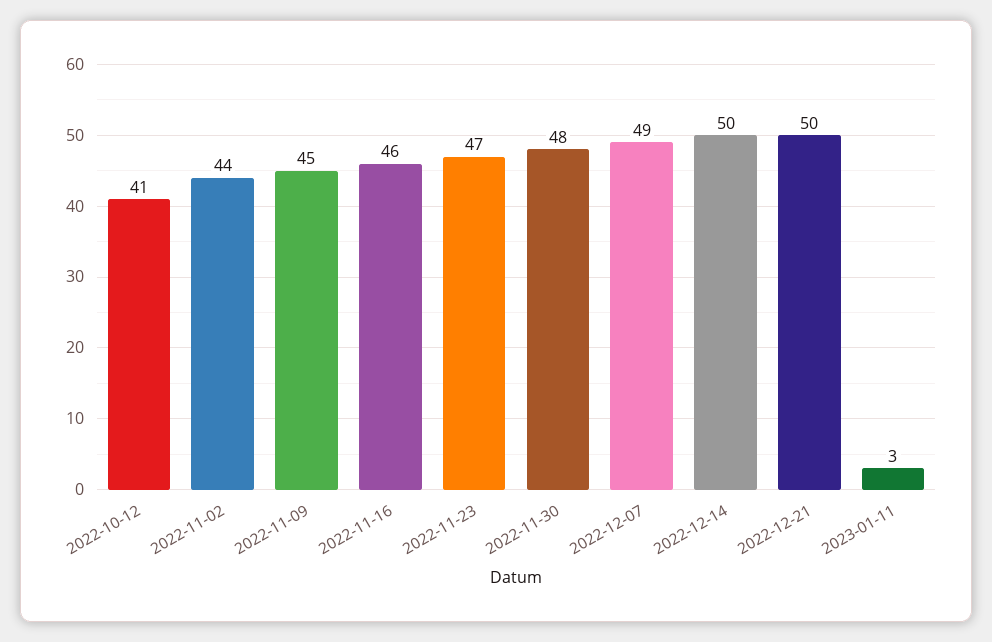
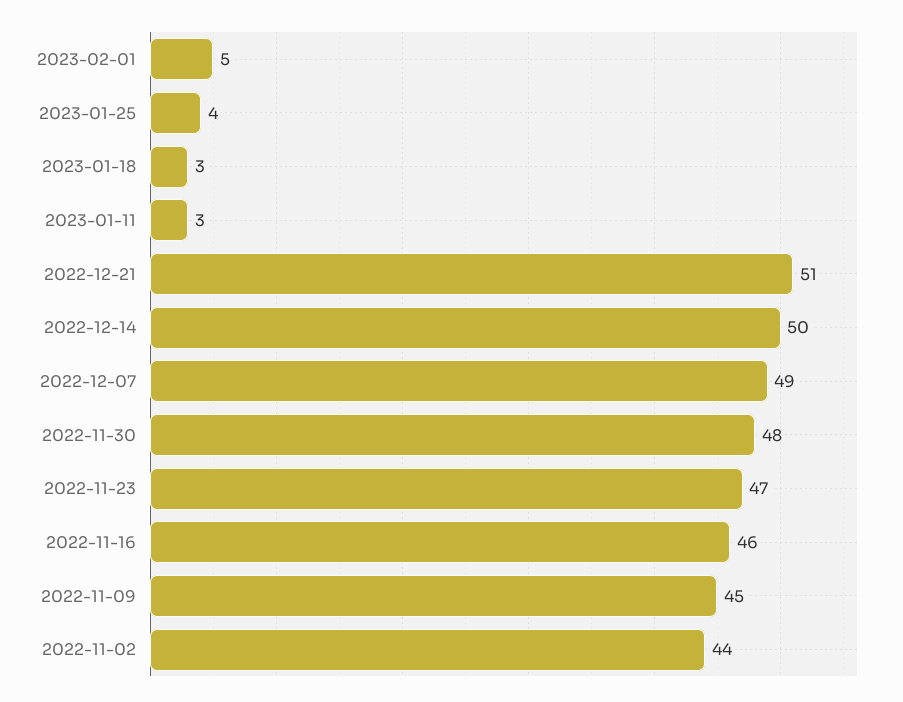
2022-10-12: 41 -> none
2022-12-21: 50 -> 51
2023-02-01: none -> 5
2023-01-25: none -> 4
2023-01-18: none -> 3

